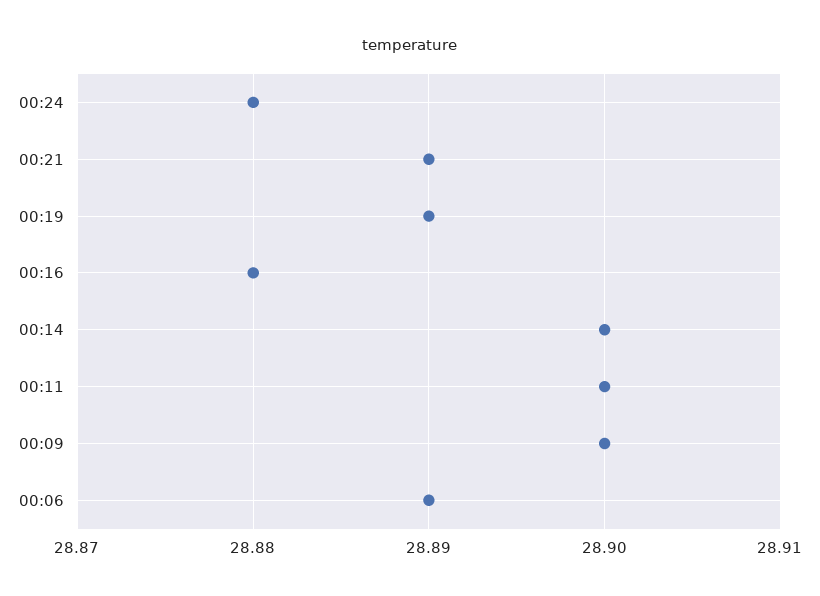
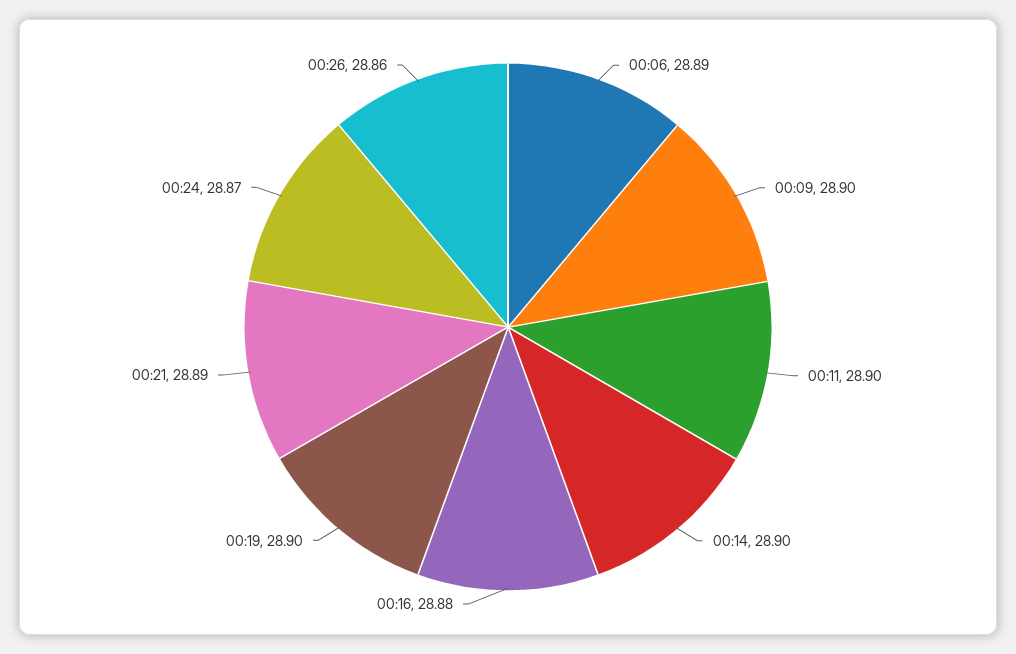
00:24: 28.88 -> 28.87
00:19: 28.89 -> 28.9
00:26: none -> 28.86

